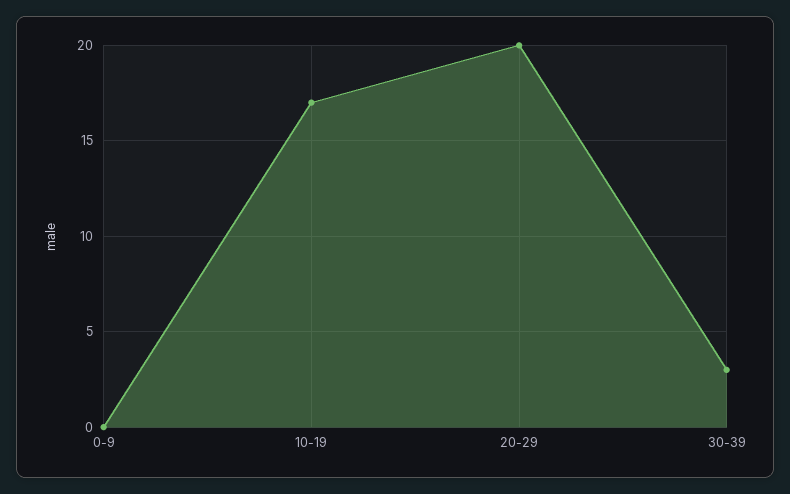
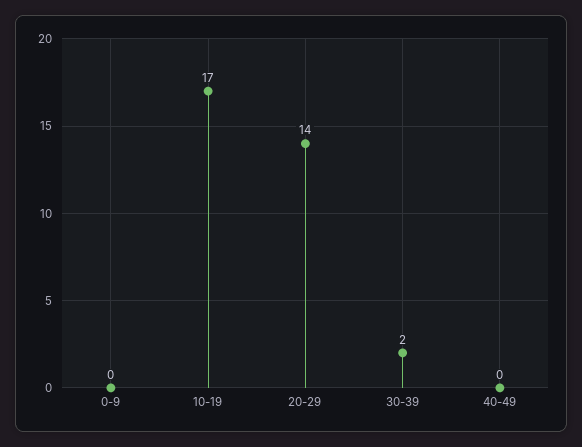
20-29: 20 -> 14
30-39: 3 -> 2
40-49: none -> 0

